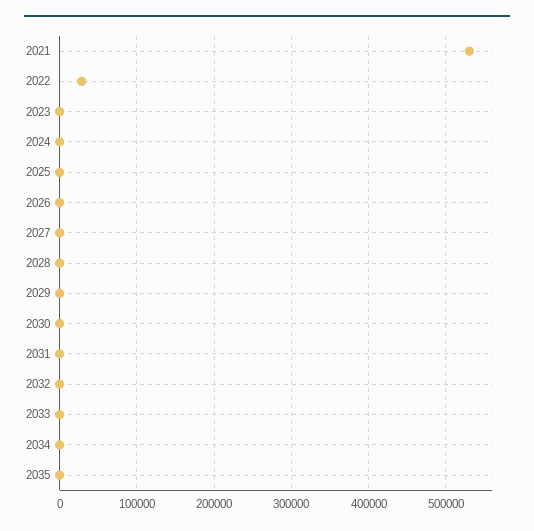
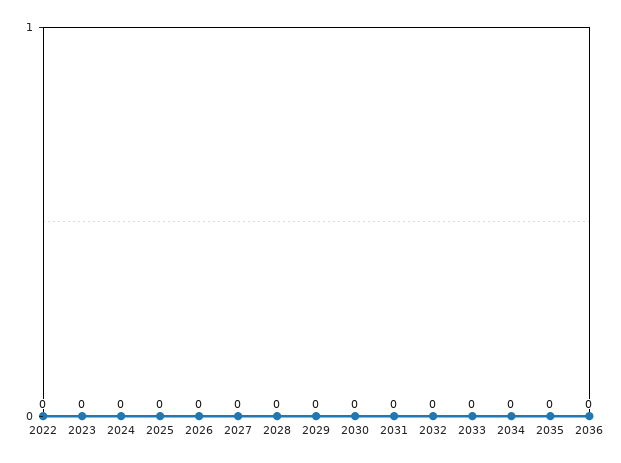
2021: 530000 -> none
2022: 30000 -> 0
2036: none -> 0

